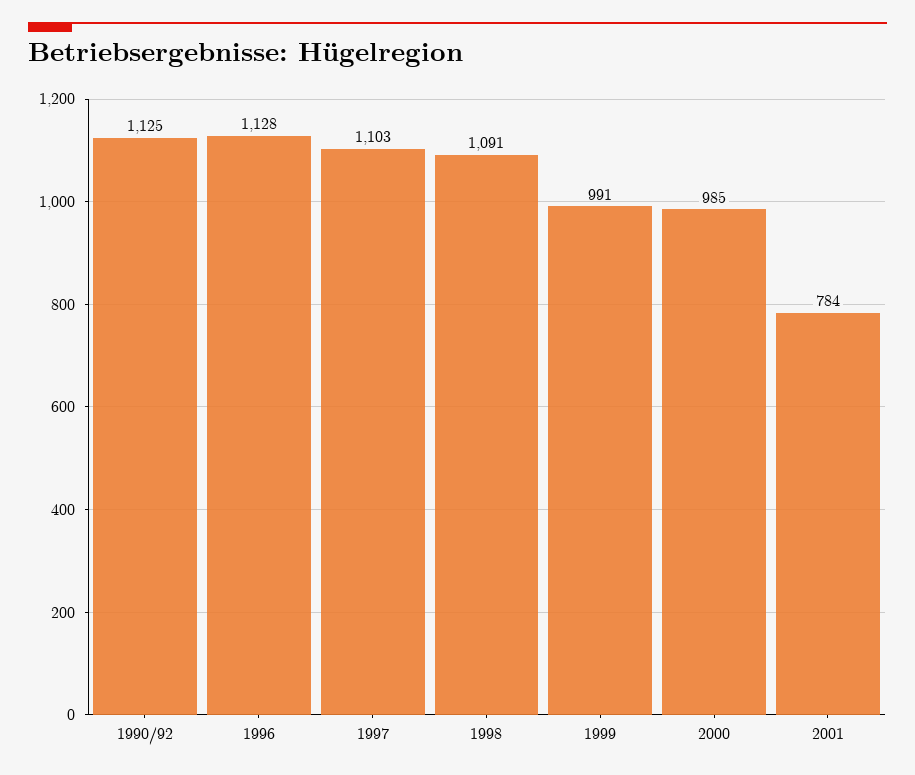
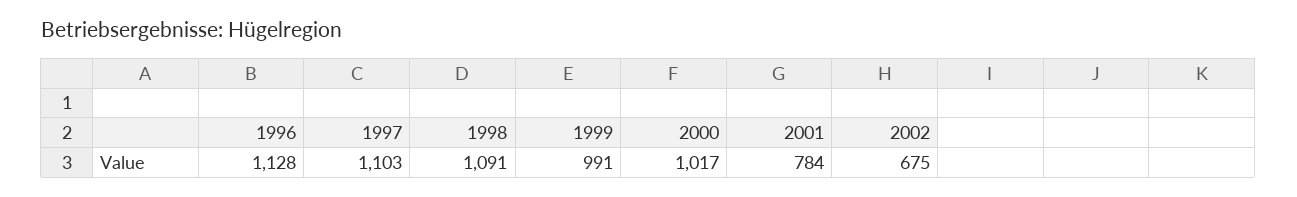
1990/92: 1125 -> none
2000: 985 -> 1017
2002: none -> 675

